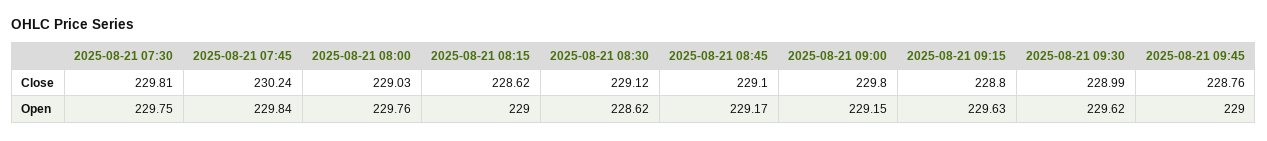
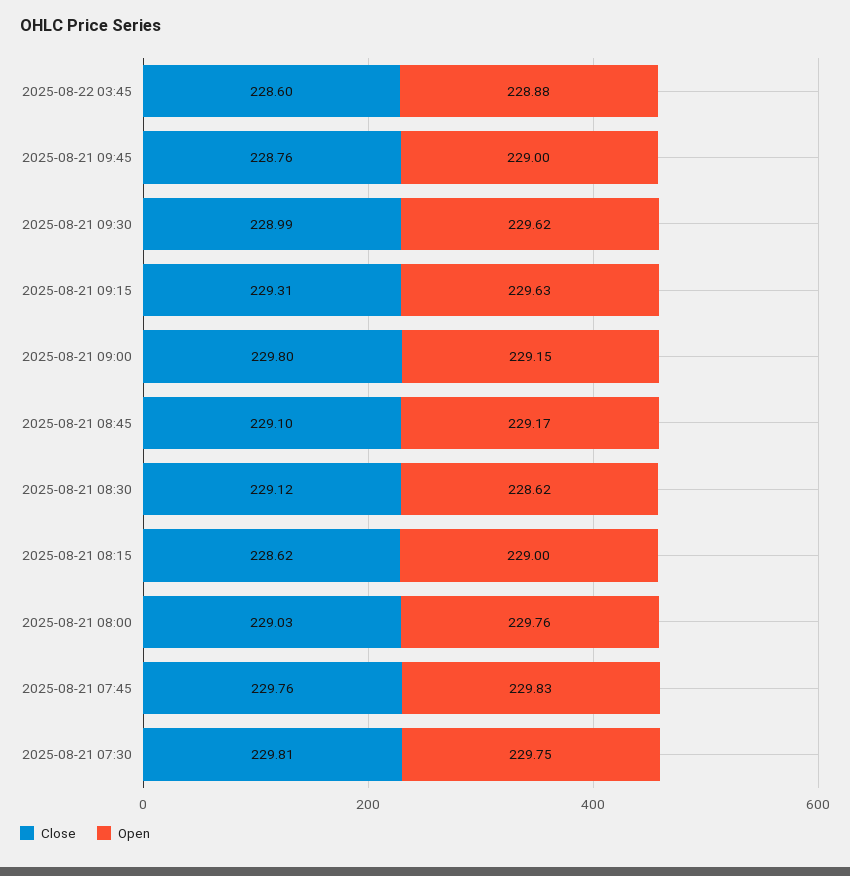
Close, 2025-08-21 07:45: 230.24 -> 229.76
Close, 2025-08-21 09:15: 228.8 -> 229.31
Open, 2025-08-21 07:45: 229.84 -> 229.83
Close, 2025-08-22 03:45: none -> 228.6
Open, 2025-08-22 03:45: none -> 228.88

